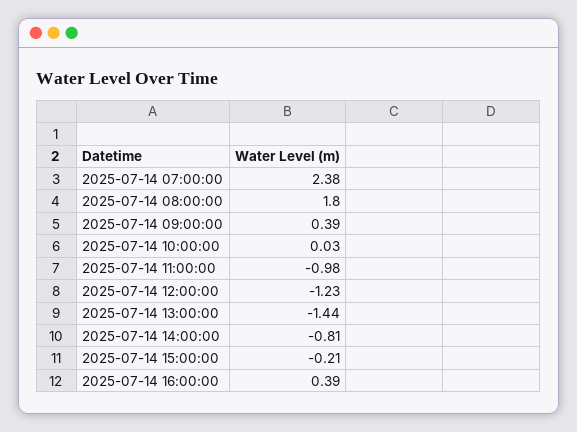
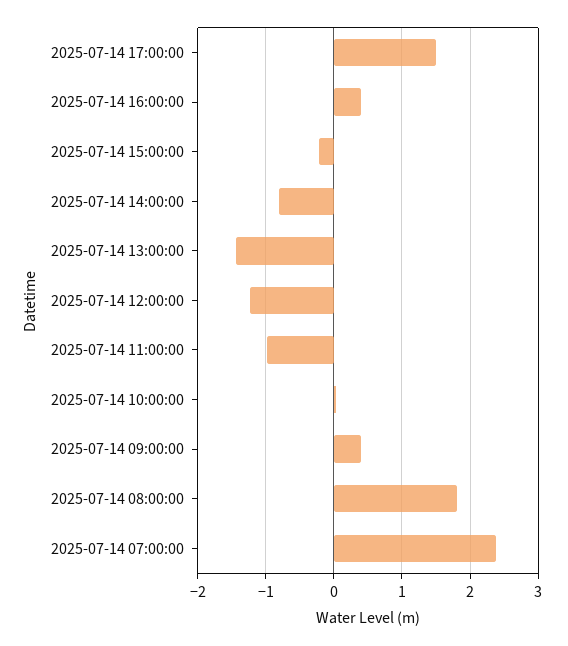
2025-07-14 17:00:00: none -> 1.5

